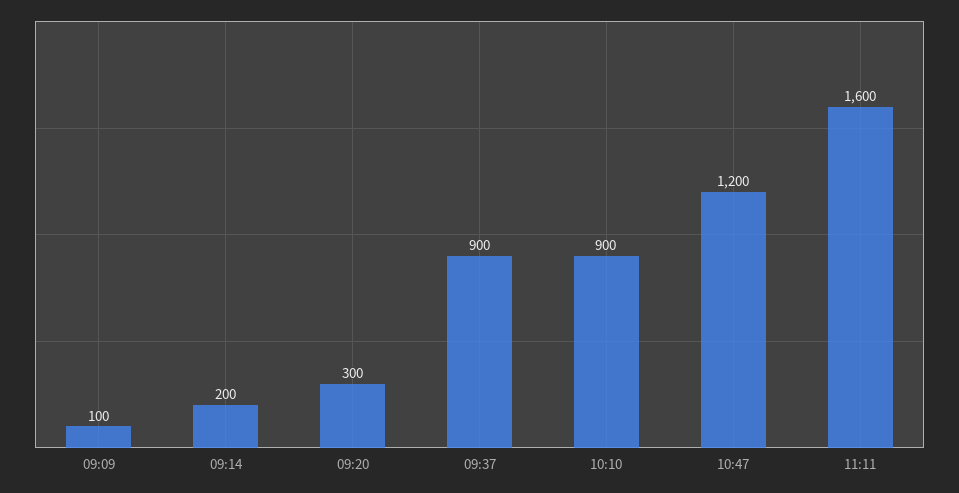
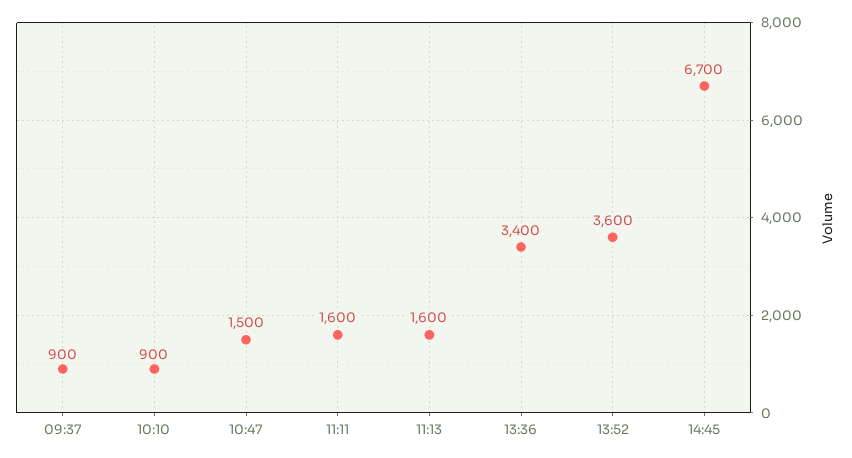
09:09: 100 -> none
09:14: 200 -> none
09:20: 300 -> none
10:47: 1200 -> 1500
11:13: none -> 1600
13:36: none -> 3400
13:52: none -> 3600
14:45: none -> 6700

